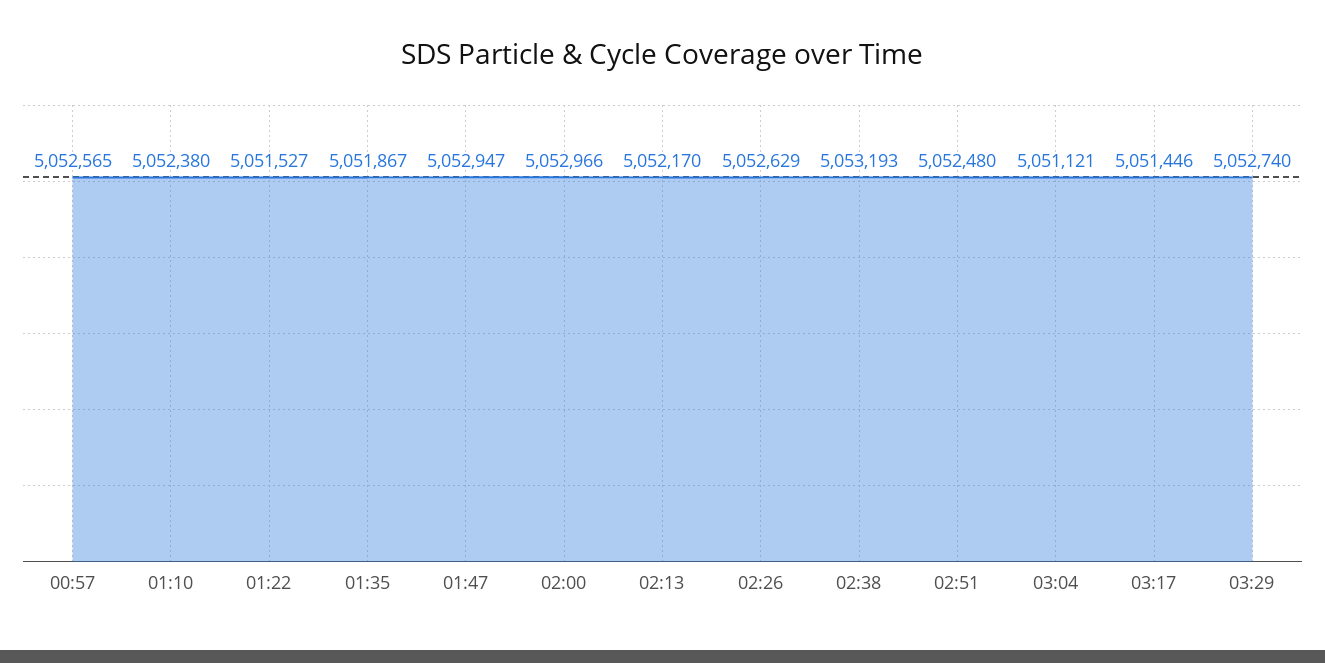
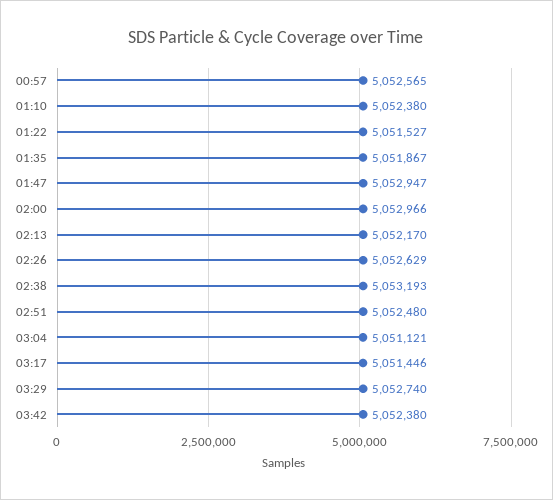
03:42: none -> 5052380

